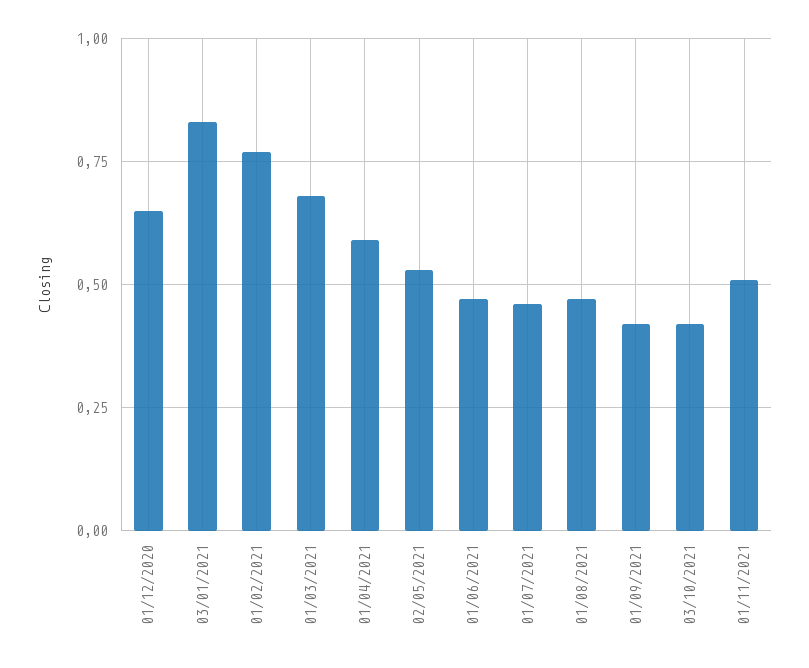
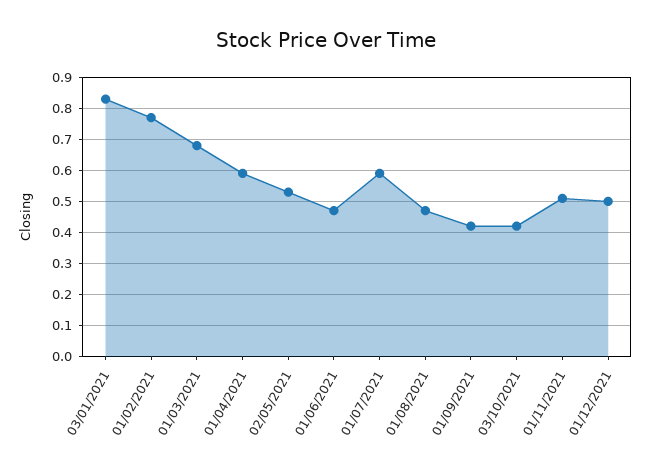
01/12/2020: 0.65 -> none
01/07/2021: 0.45 -> 0.6
01/12/2021: none -> 0.5

